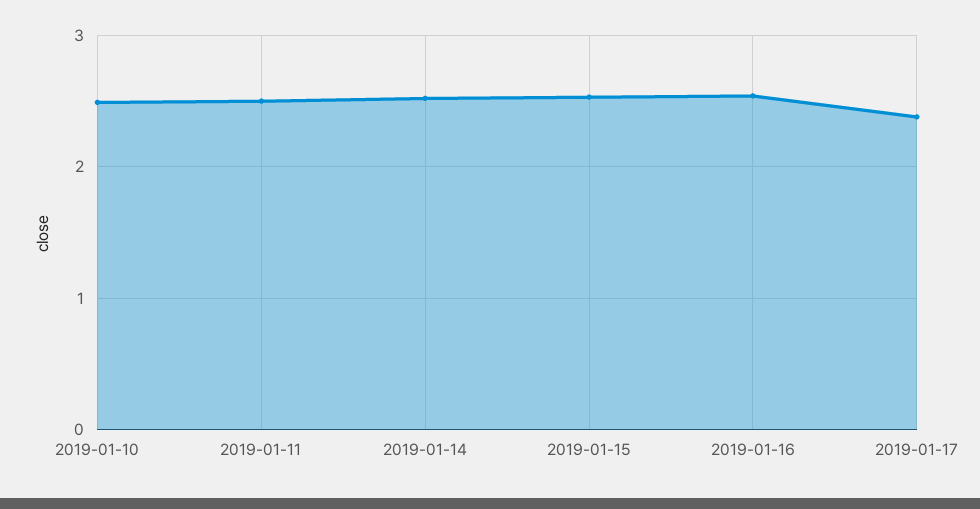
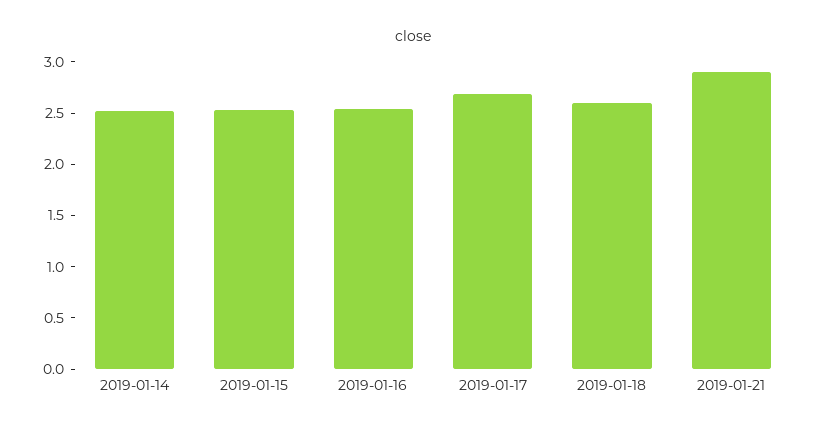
2019-01-10: 2.5 -> none
2019-01-11: 2.5 -> none
2019-01-17: 2.4 -> 2.7
2019-01-18: none -> 2.6
2019-01-21: none -> 2.9

